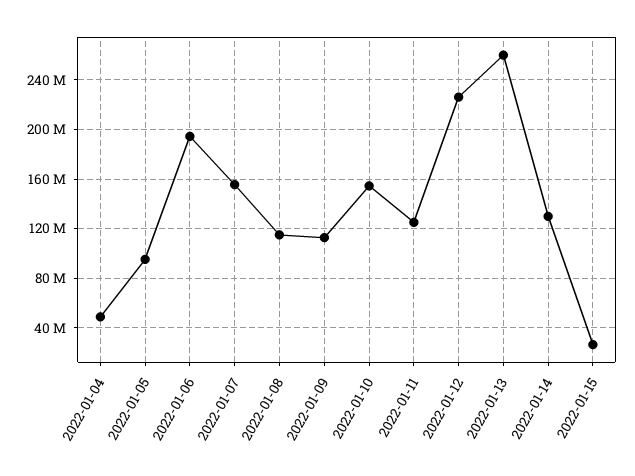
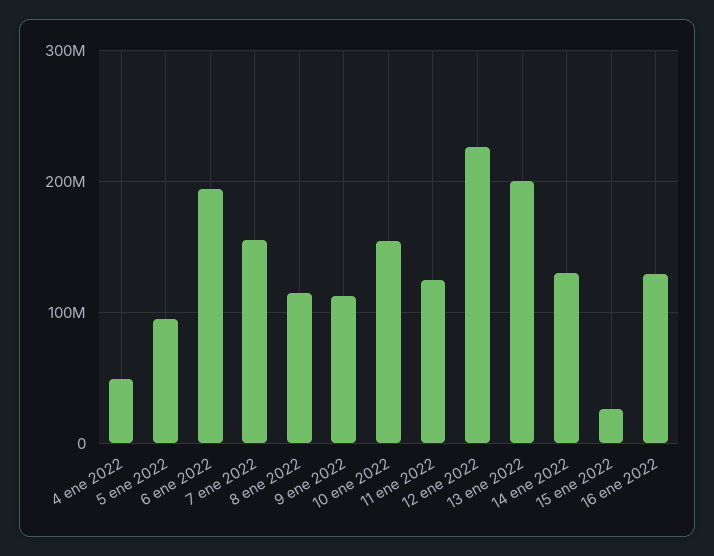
2022-01-13: 260000000 -> 200000000
16 ene 2022: none -> 130000000

